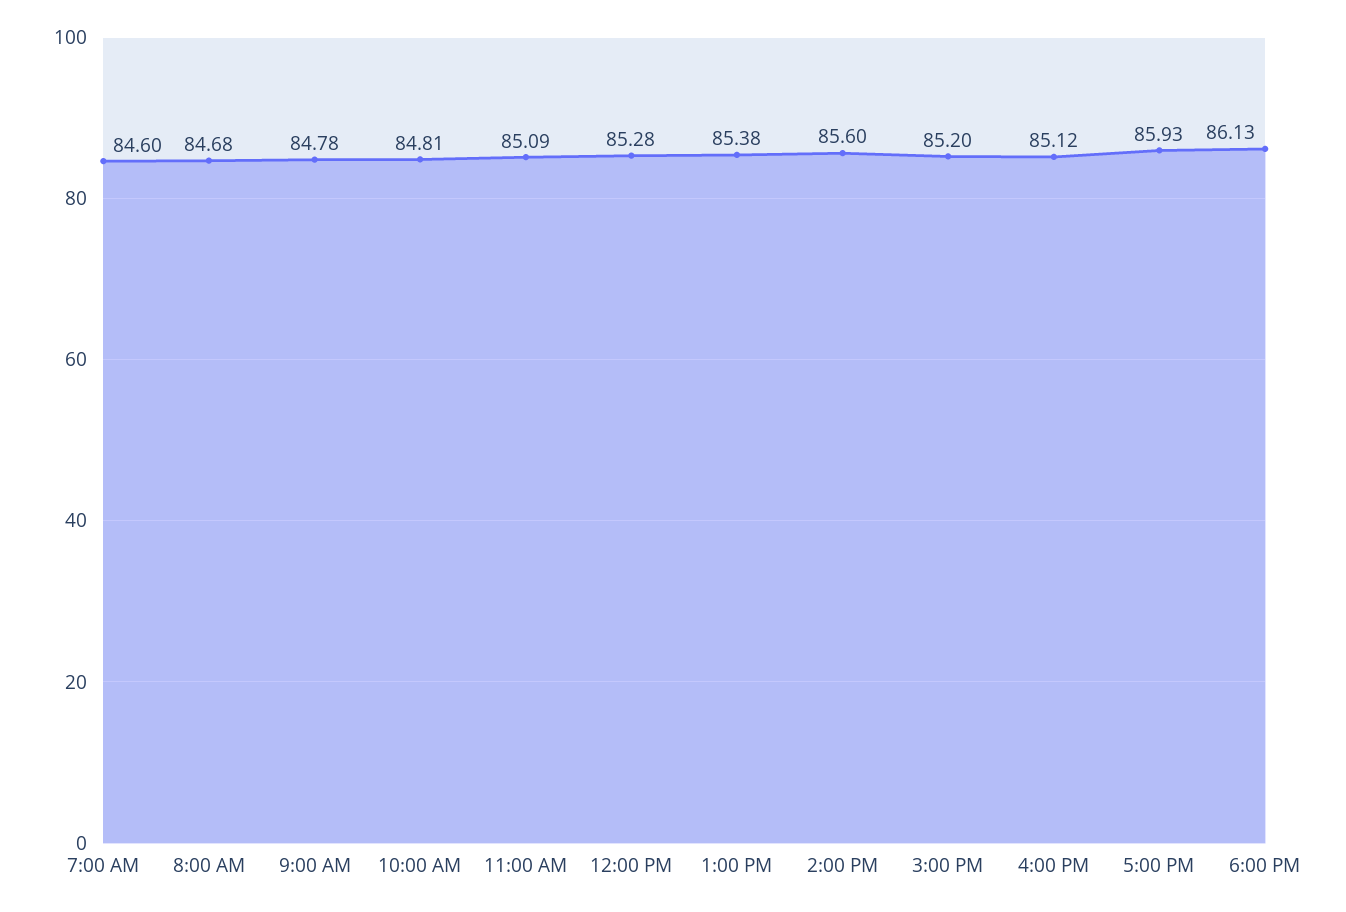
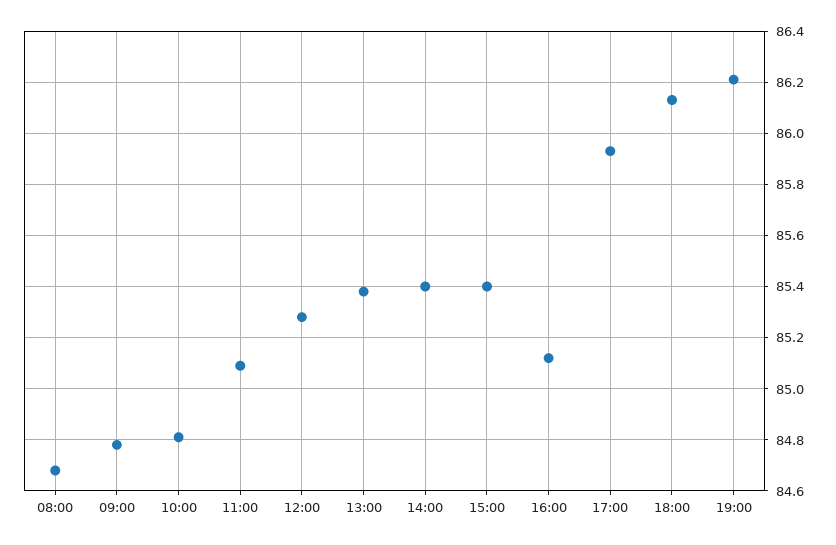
7:00 AM: 84.6 -> none
2:00 PM: 85.6 -> 85.4
3:00 PM: 85.2 -> 85.4
19:00: none -> 86.2

